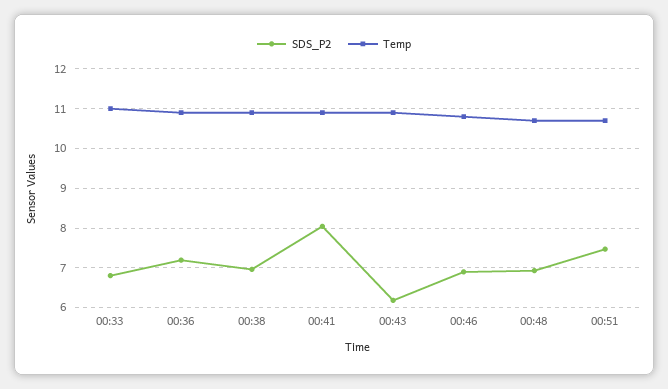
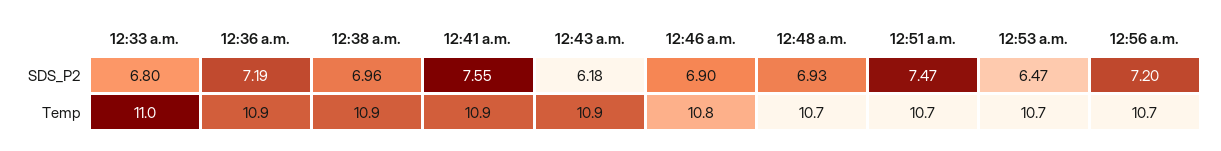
SDS_P2, 00:41: 8 -> 7.55
SDS_P2, 12:53 a.m.: none -> 6.47
SDS_P2, 12:56 a.m.: none -> 7.2
Temp, 12:53 a.m.: none -> 10.7
Temp, 12:56 a.m.: none -> 10.7

